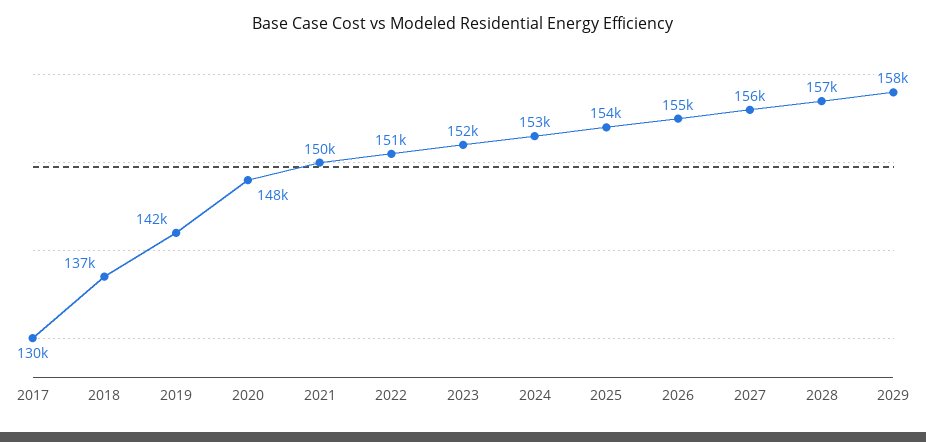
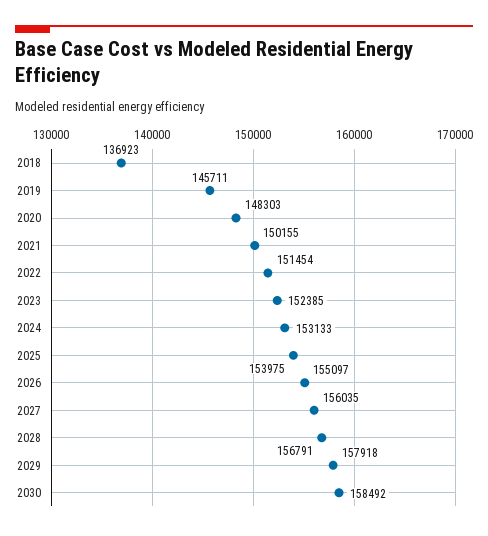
2017: 130000 -> none
2019: 142000 -> 145711
2030: none -> 158492

